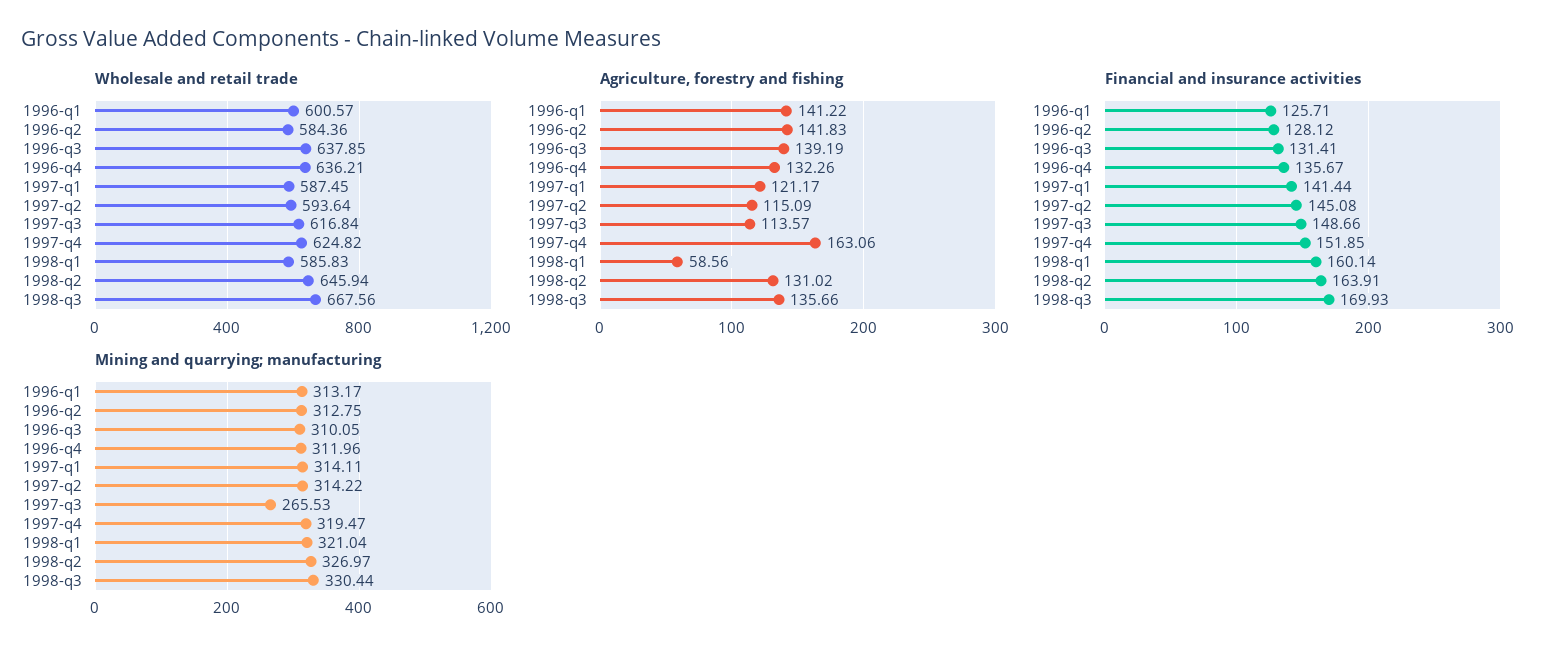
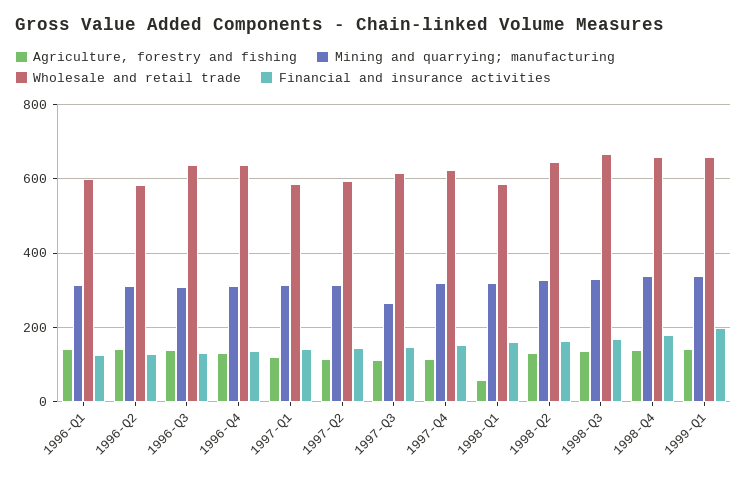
Agriculture, forestry and fishing, 1997-q4: 163.06 -> 120
Agriculture, forestry and fishing, 1998-Q4: none -> 140
Mining and quarrying; manufacturing, 1998-Q4: none -> 340
Wholesale and retail trade, 1998-Q4: none -> 660
Financial and insurance activities, 1998-Q4: none -> 180
Agriculture, forestry and fishing, 1999-Q1: none -> 140
Mining and quarrying; manufacturing, 1999-Q1: none -> 340
Wholesale and retail trade, 1999-Q1: none -> 660
Financial and insurance activities, 1999-Q1: none -> 200

